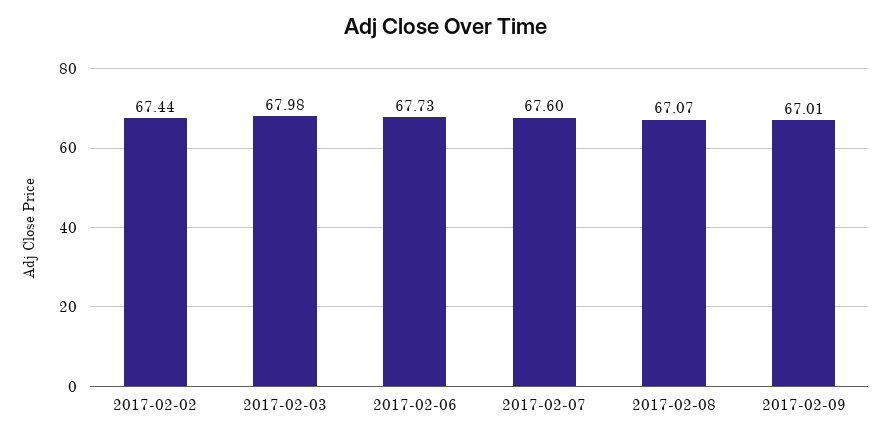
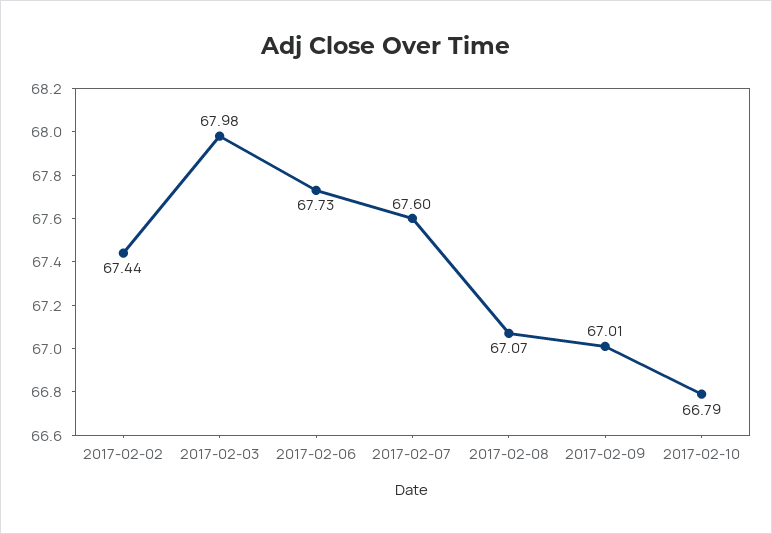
2017-02-10: none -> 66.79

